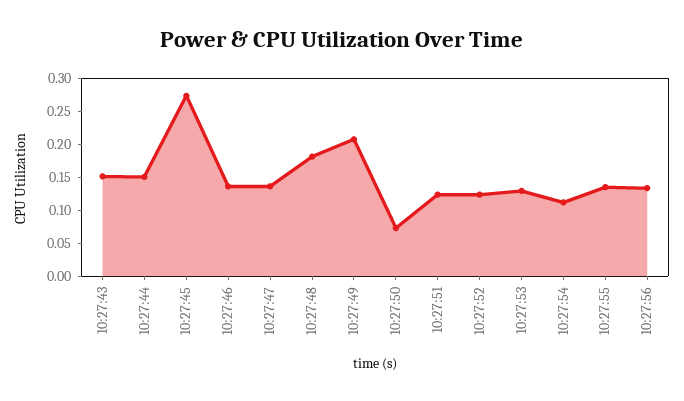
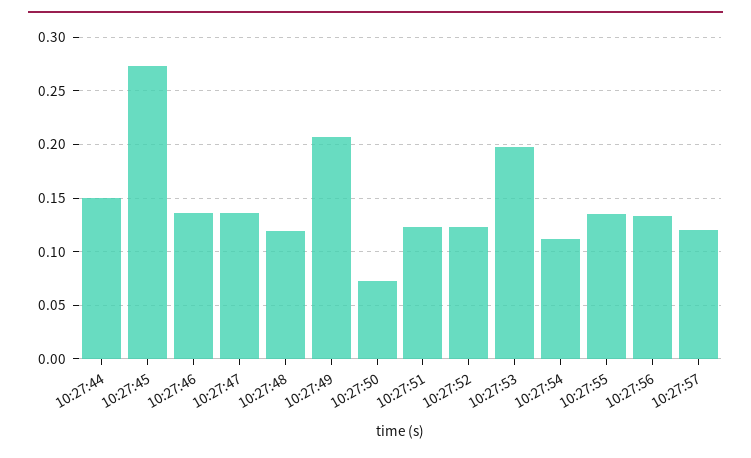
10:27:43: 0.15 -> none
10:27:48: 0.175 -> 0.12
10:27:53: 0.125 -> 0.2
10:27:57: none -> 0.12

